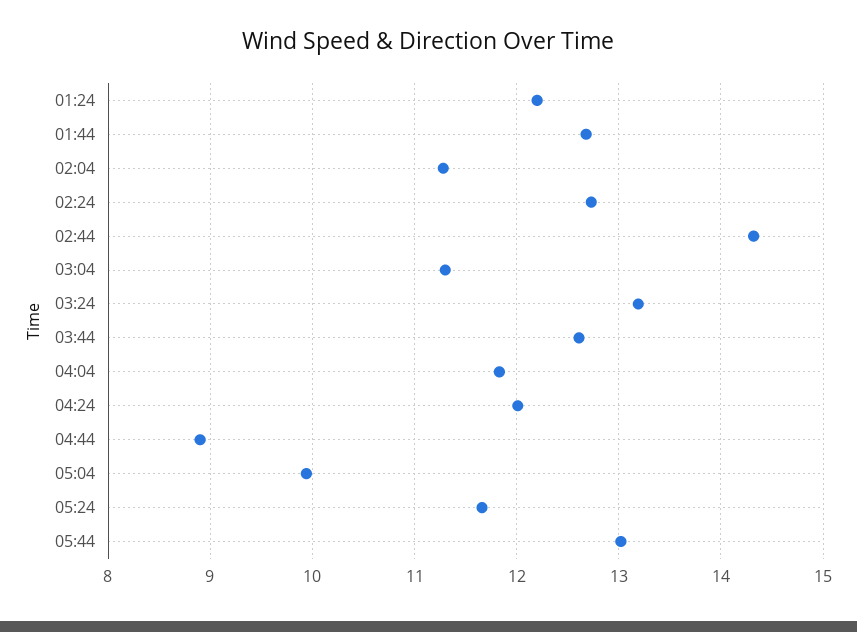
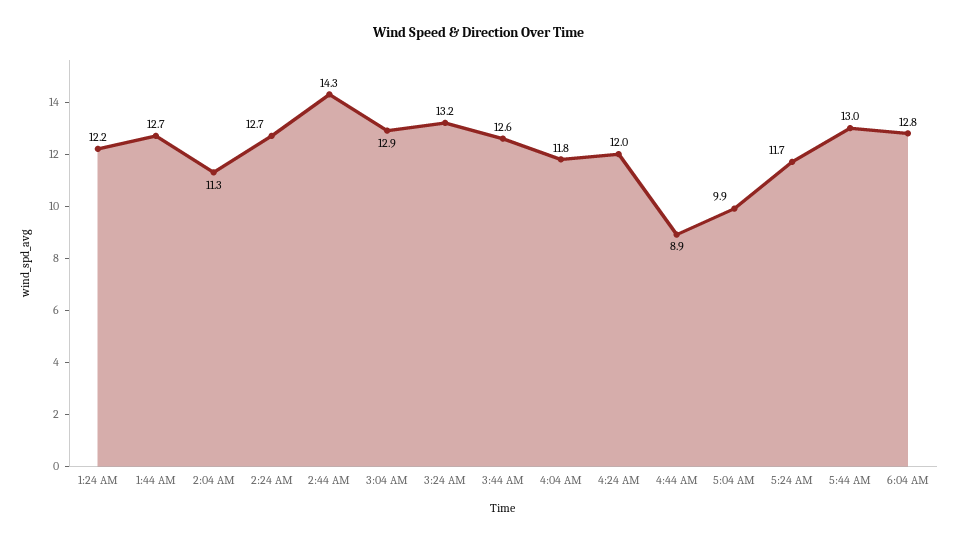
03:04: 11.3 -> 12.9
6:04 AM: none -> 12.8

